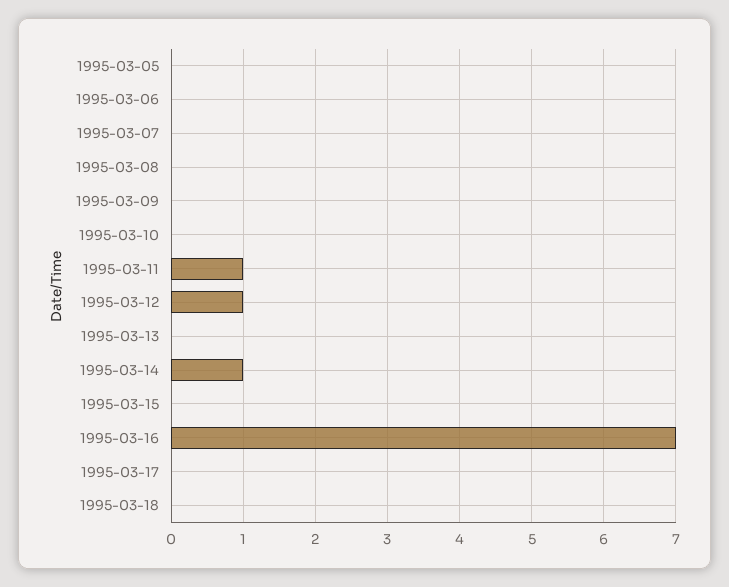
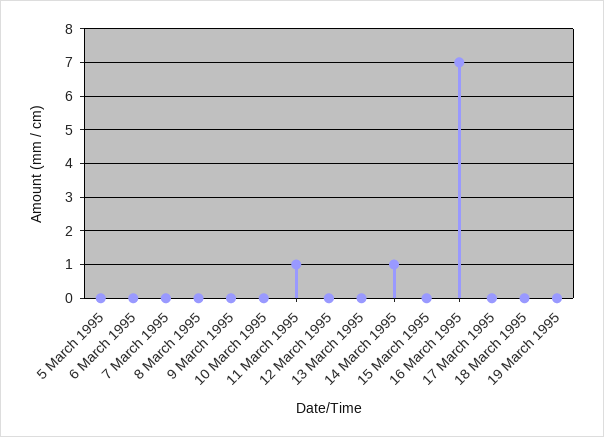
1995-03-12: 1 -> 0
19 March 1995: none -> 0

